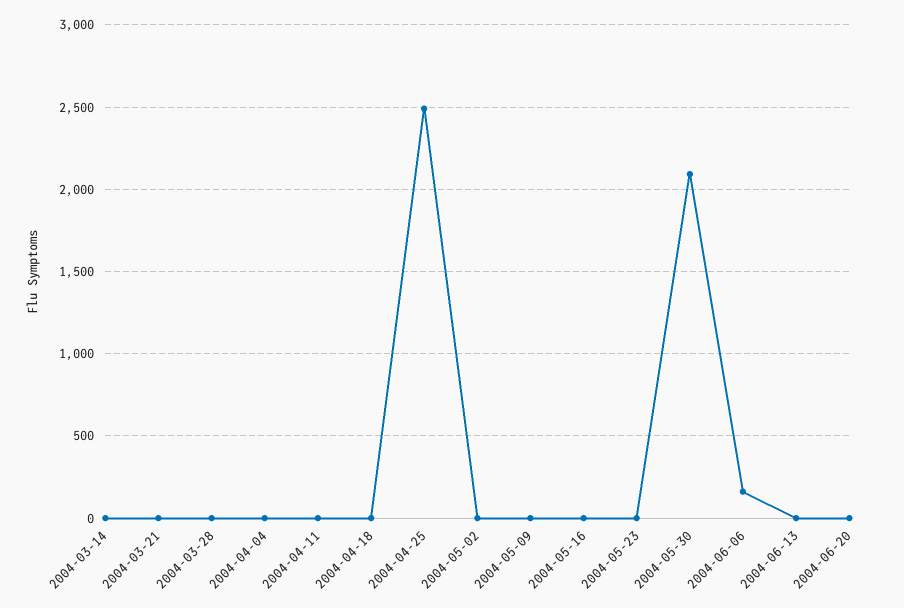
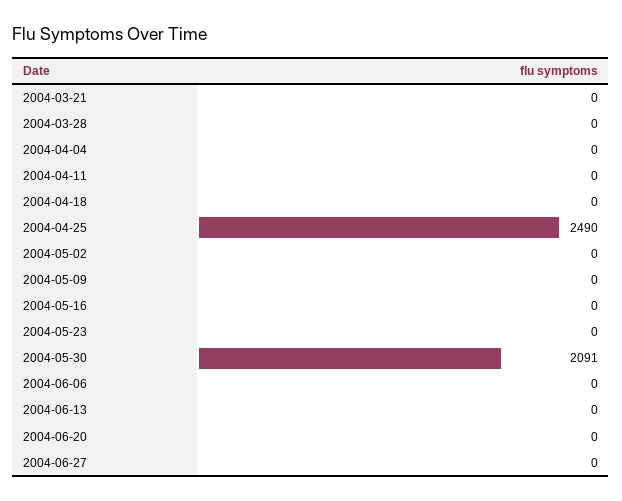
2004-03-14: 0 -> none
2004-06-06: 150 -> 0
2004-06-27: none -> 0

